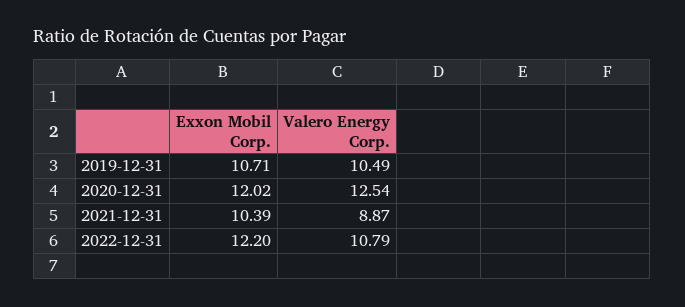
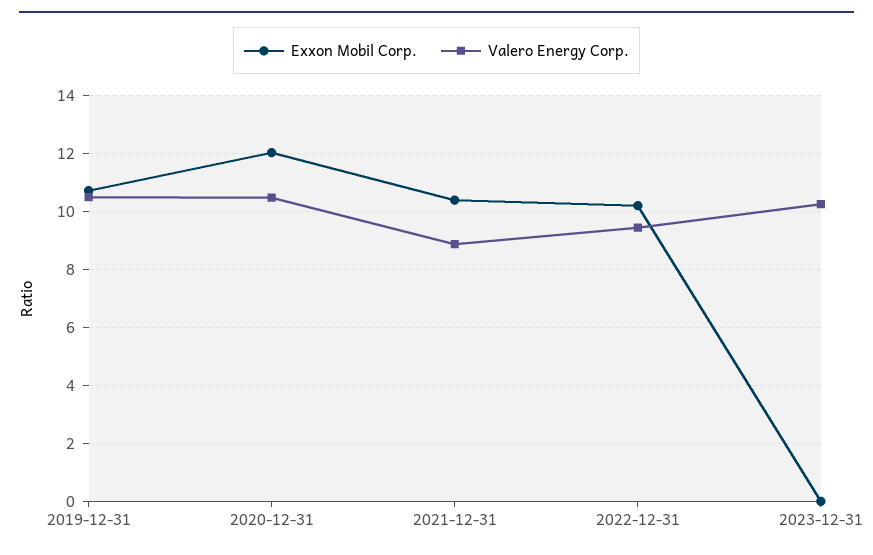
Valero Energy Corp., 2020-12-31: 12.54 -> 10.5
Exxon Mobil Corp., 2022-12-31: 12.2 -> 10.25
Valero Energy Corp., 2022-12-31: 10.79 -> 9.5
Exxon Mobil Corp., 2023-12-31: none -> 0
Valero Energy Corp., 2023-12-31: none -> 10.25

